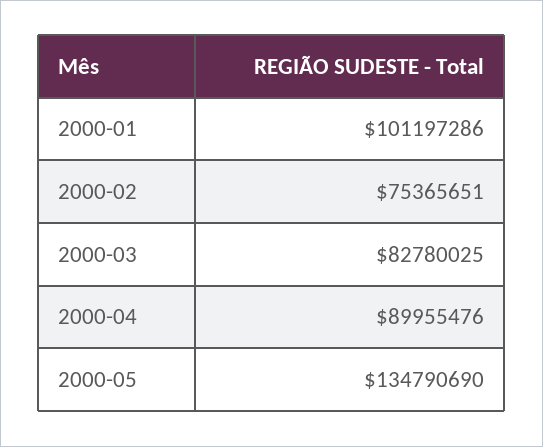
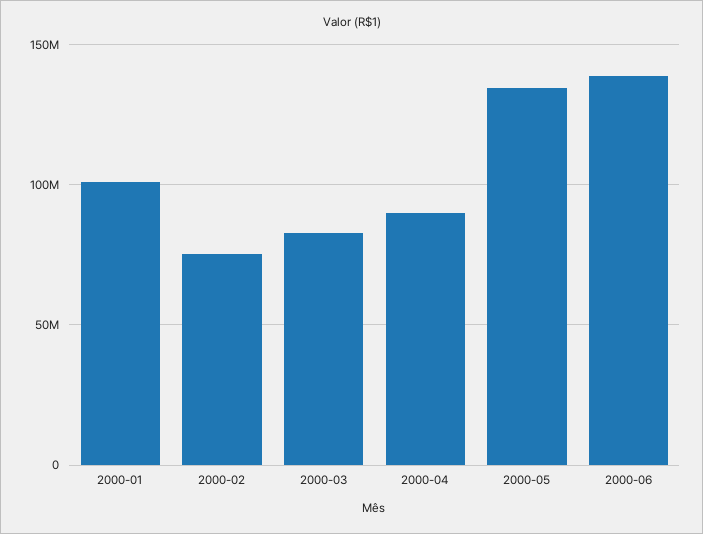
2000-06: none -> 140000000

